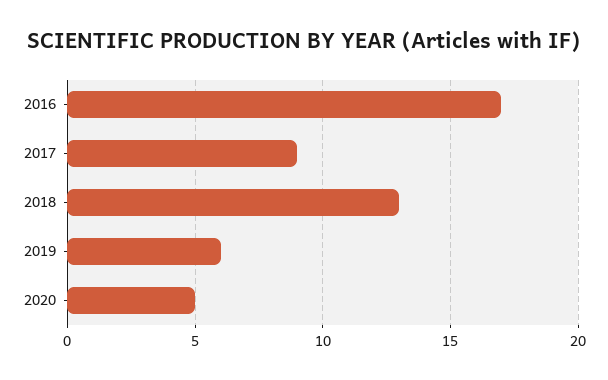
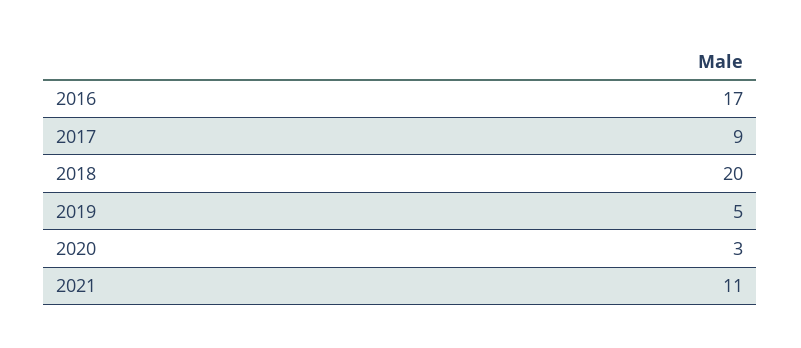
2018: 13 -> 20
2019: 6 -> 5
2020: 5 -> 3
2021: none -> 11

